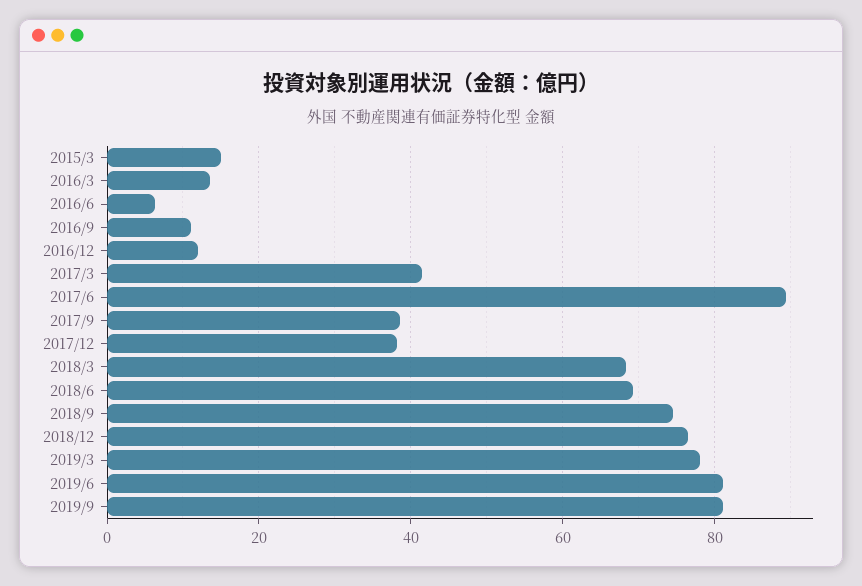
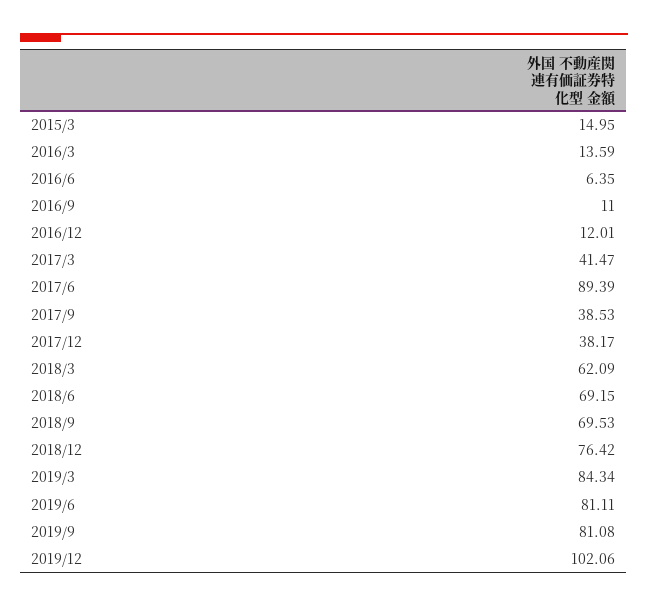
2018/3: 68 -> 62.09
2018/9: 74 -> 69.53
2019/3: 78 -> 84.34
2019/12: none -> 102.06

